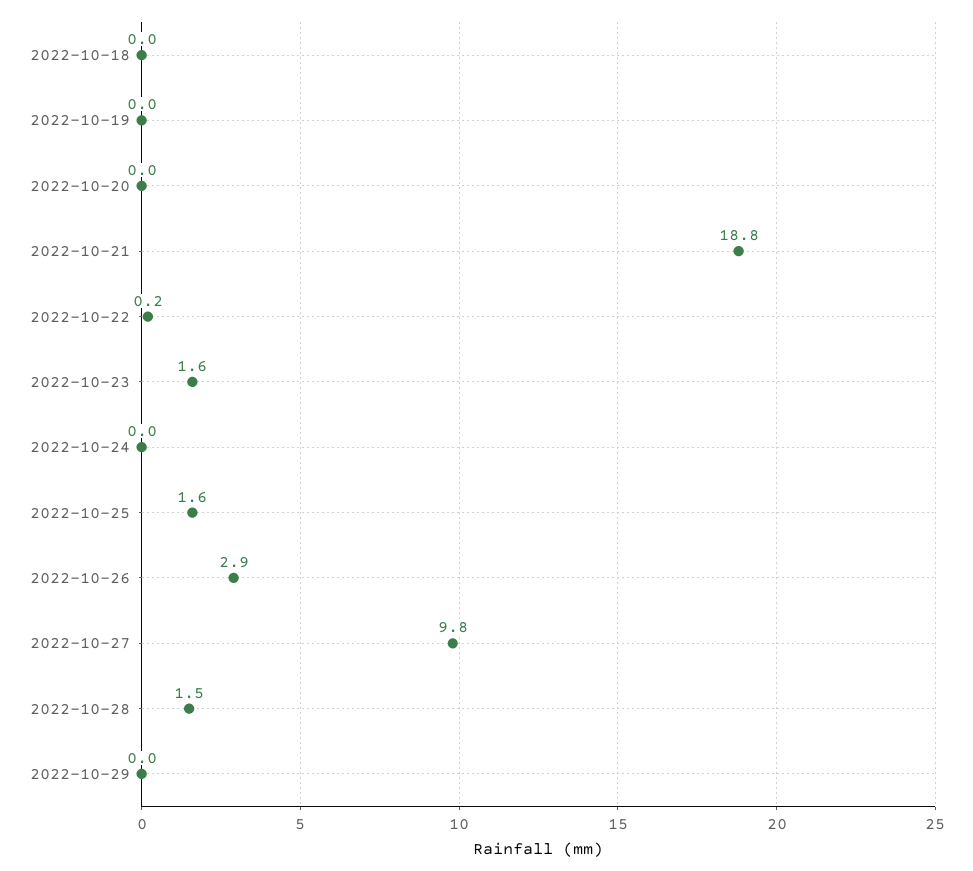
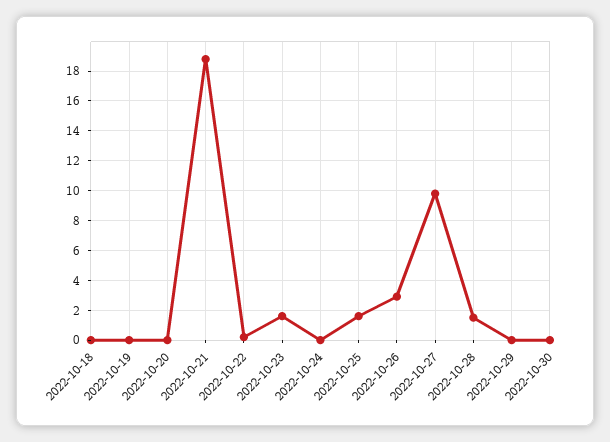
2022-10-30: none -> 0

